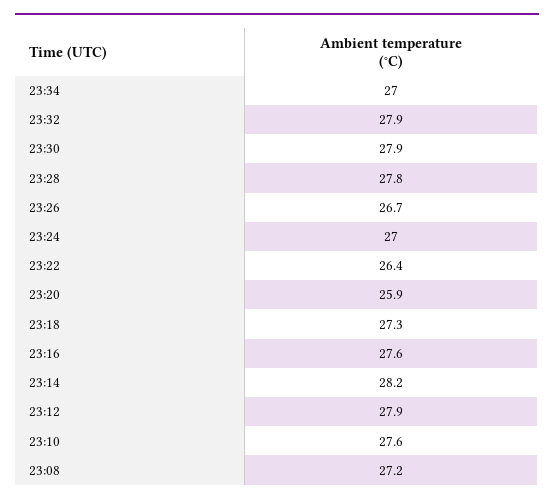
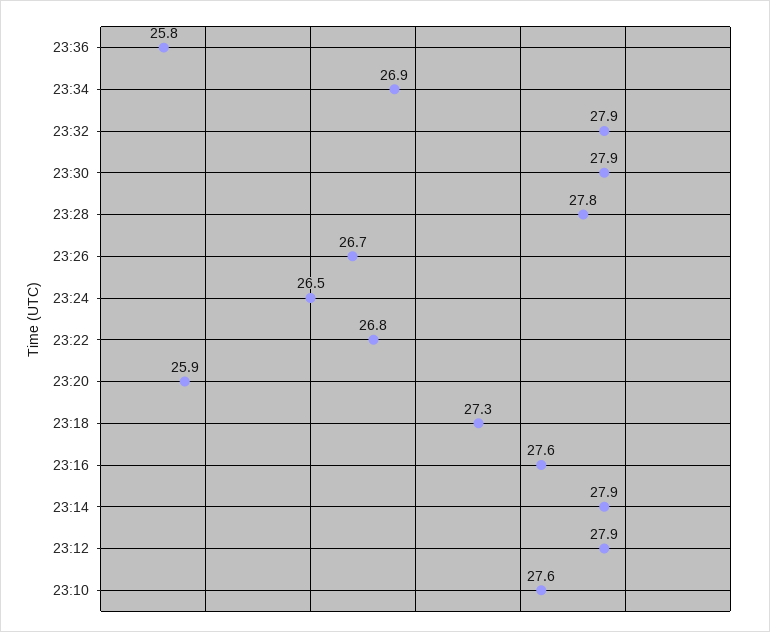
23:34: 27 -> 26.9
23:24: 27 -> 26.5
23:22: 26.4 -> 26.8
23:14: 28.2 -> 27.9
23:08: 27.2 -> none
23:36: none -> 25.8

